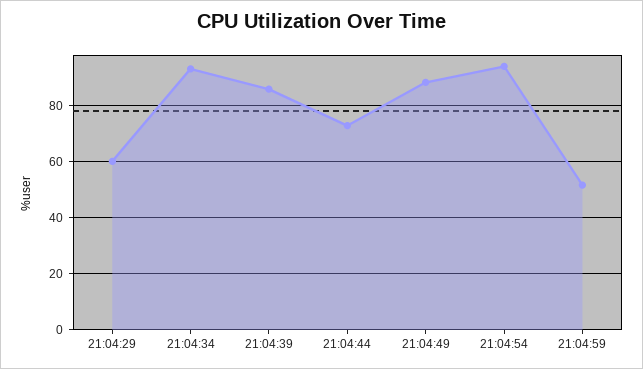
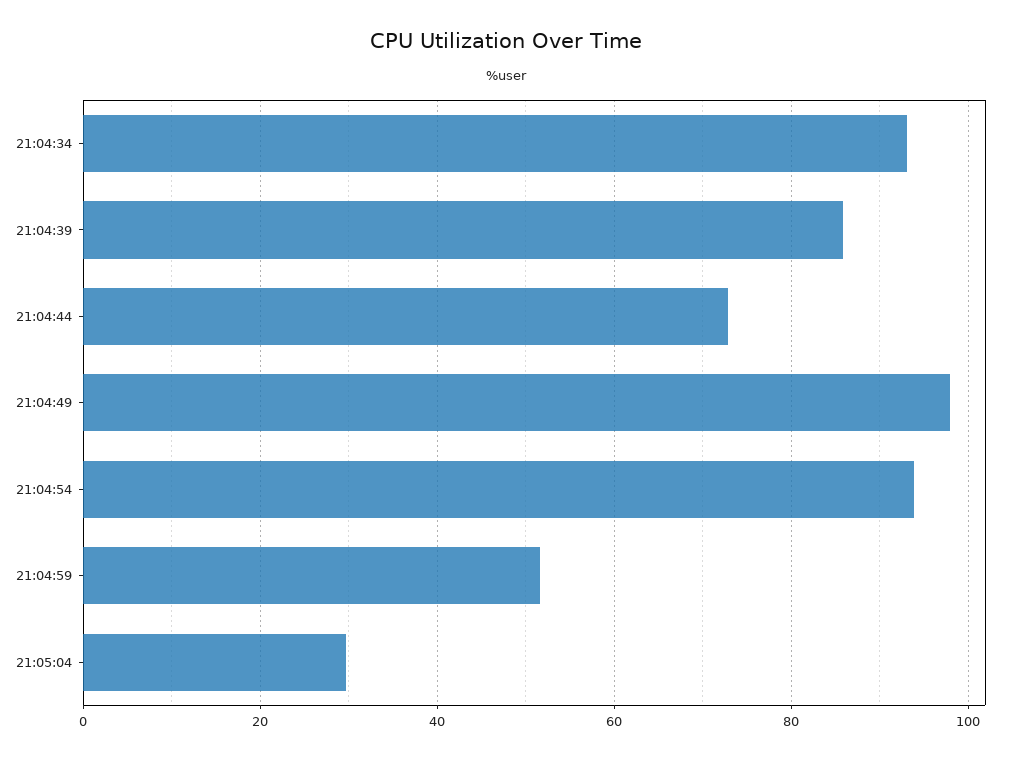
21:04:29: 60 -> none
21:04:49: 87.5 -> 98
21:05:04: none -> 30

